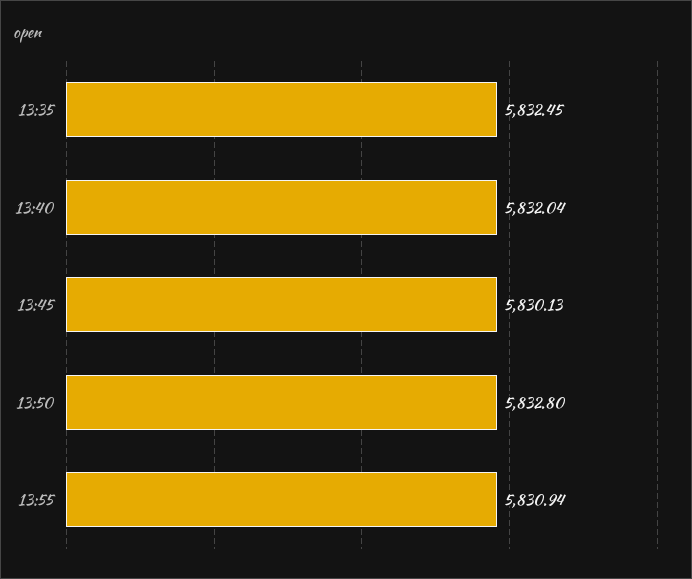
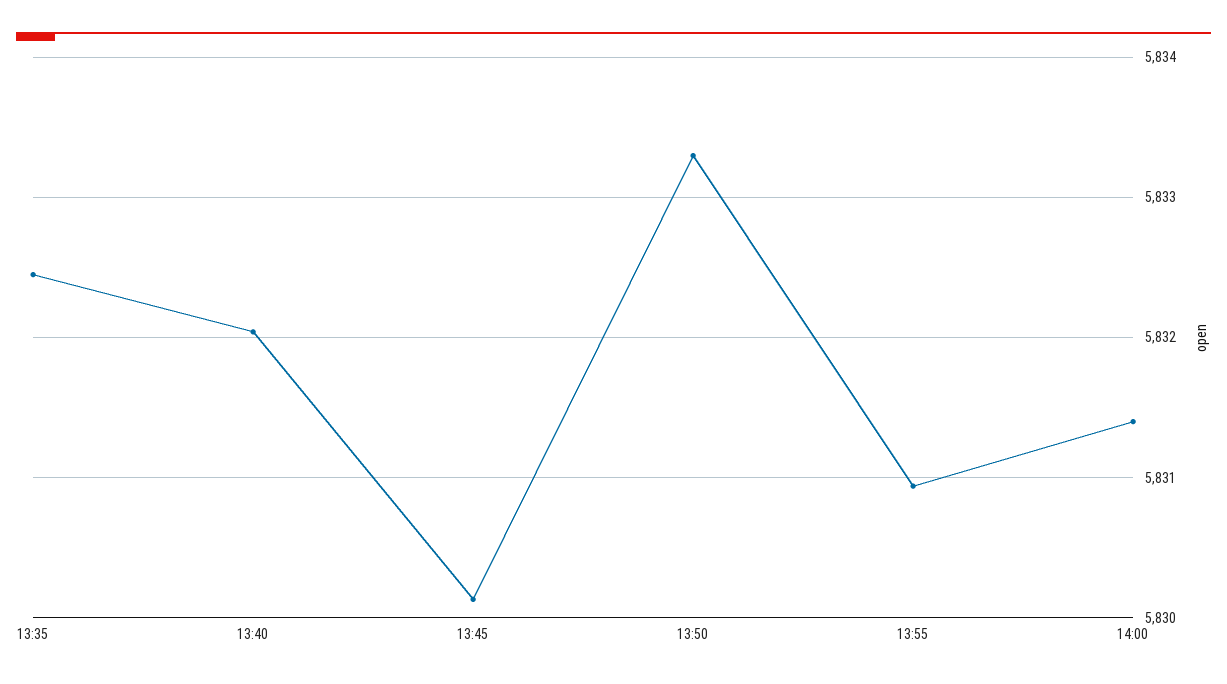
13:50: 5832.8 -> 5833.3
14:00: none -> 5831.4

